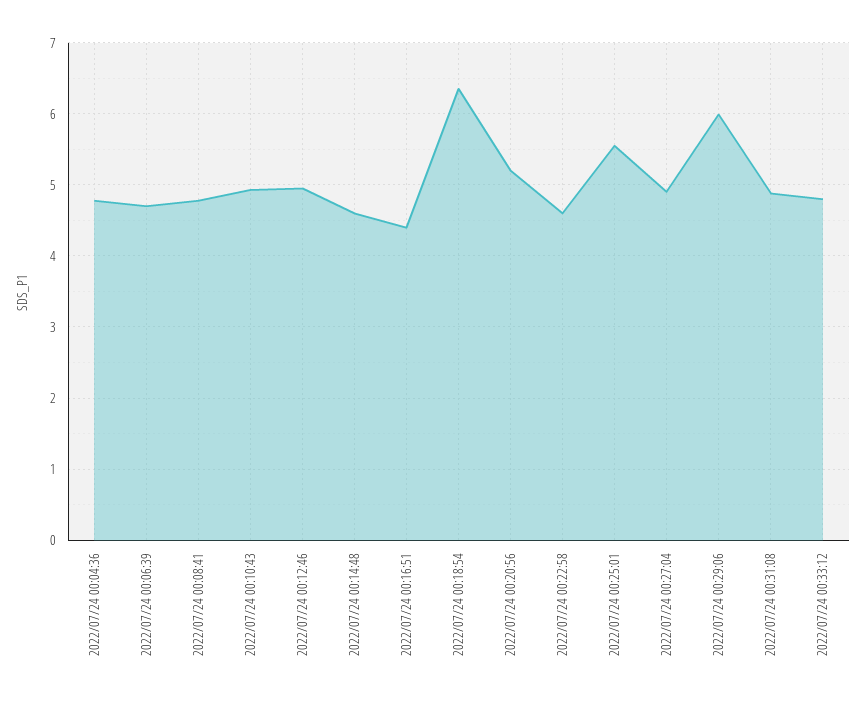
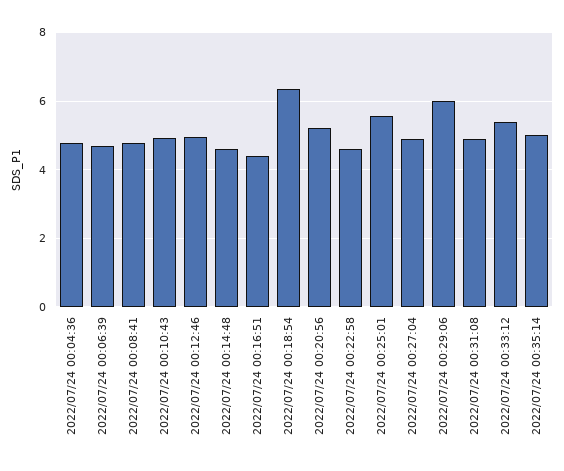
2022/07/24 00:33:12: 4.8 -> 5.4
2022/07/24 00:35:14: none -> 5

